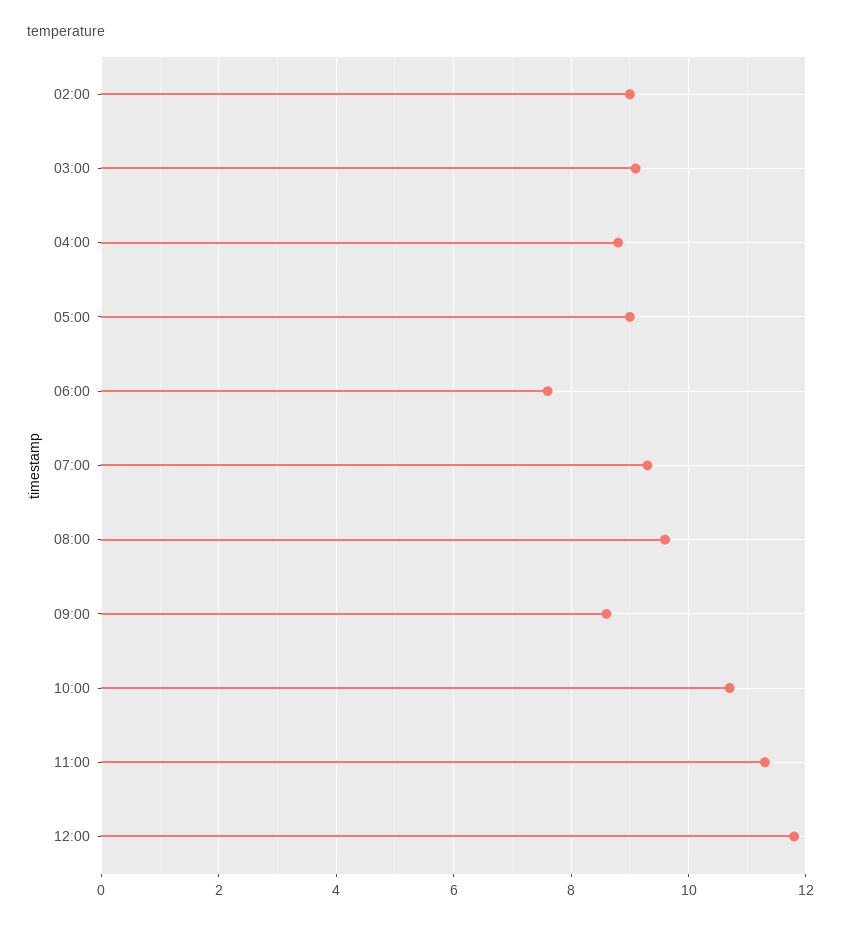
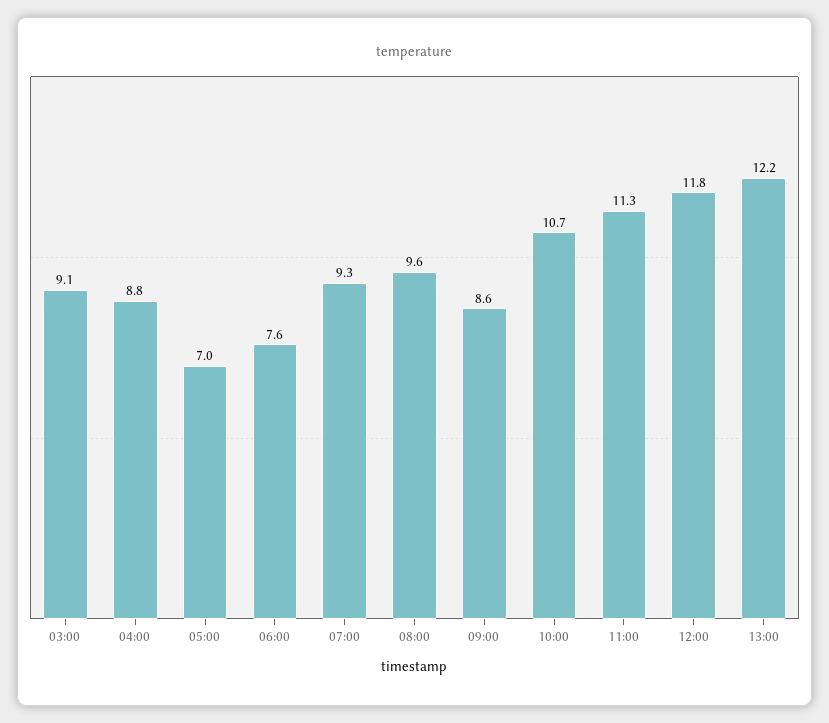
02:00: 9 -> none
05:00: 9 -> 7
13:00: none -> 12.2

